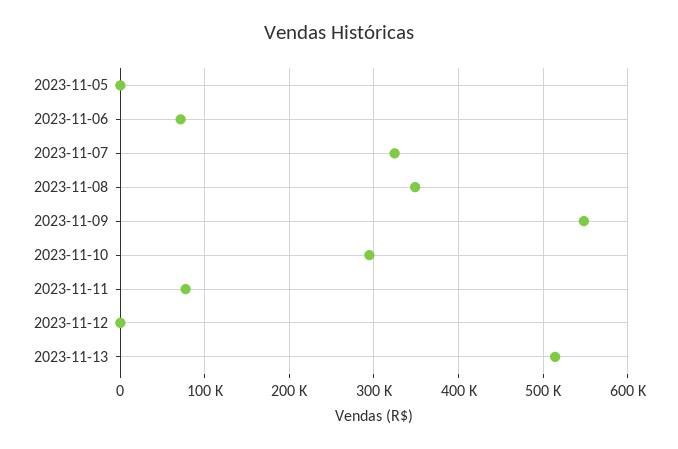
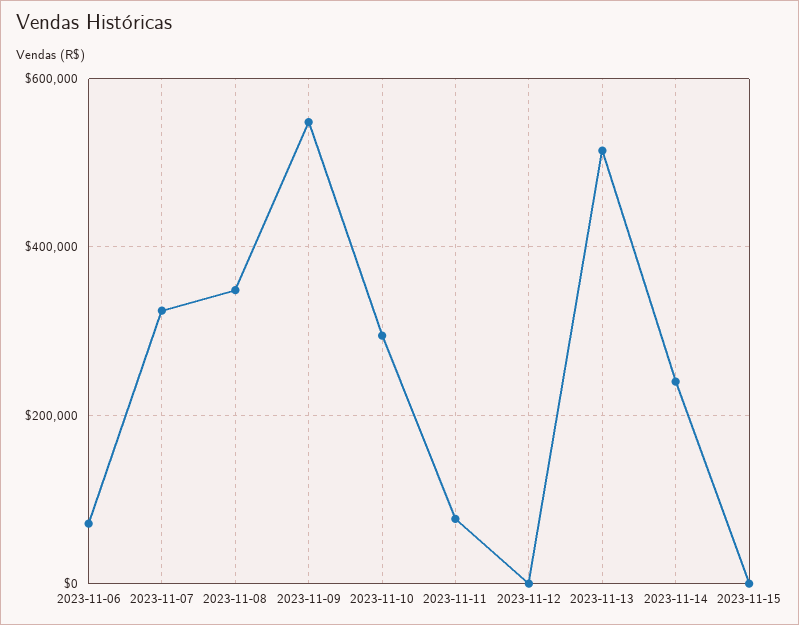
2023-11-05: 0 -> none
2023-11-14: none -> 240000
2023-11-15: none -> 0

